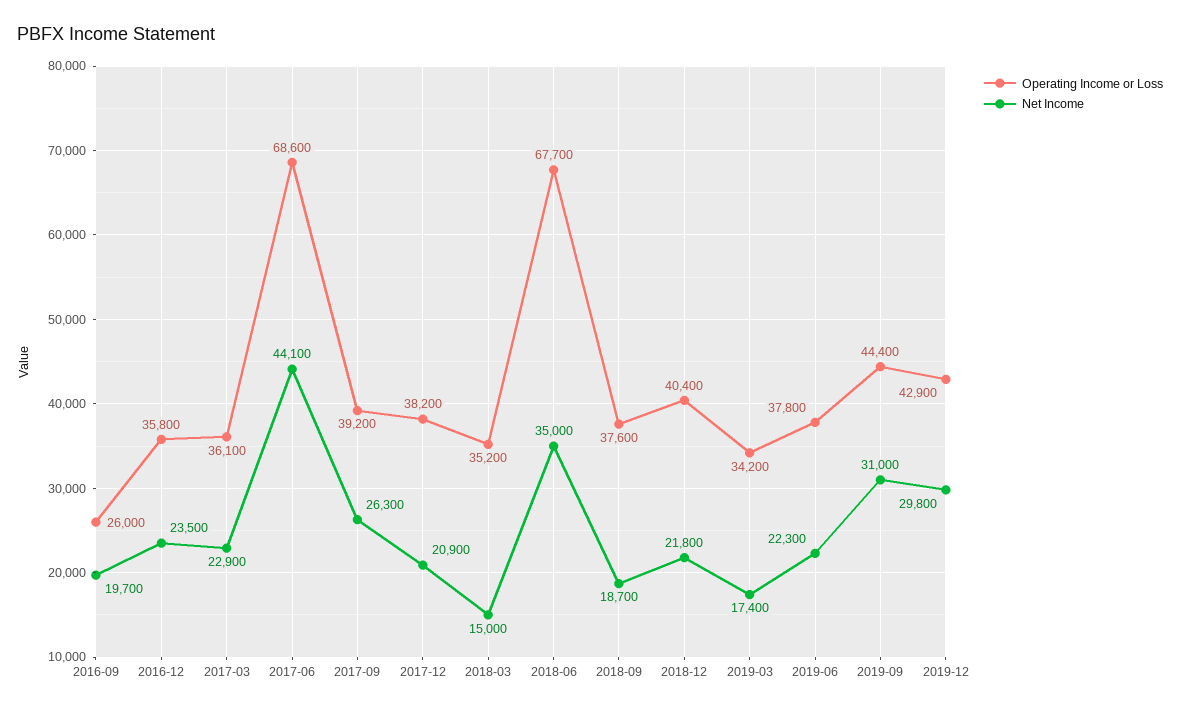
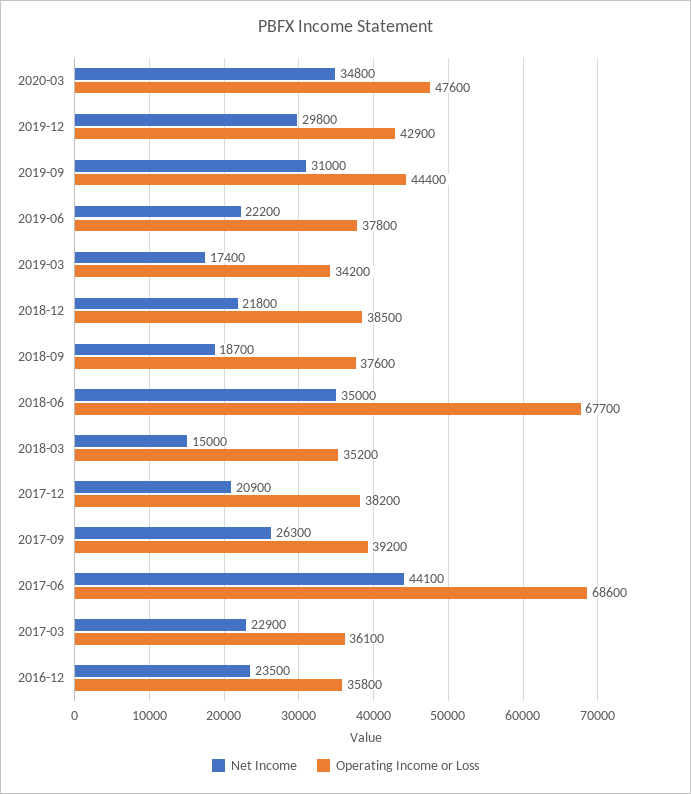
Operating Income or Loss, 2016-09: 26000 -> none
Net Income, 2016-09: 19700 -> none
Operating Income or Loss, 2018-12: 40400 -> 38500
Net Income, 2019-06: 22300 -> 22200
Net Income, 2020-03: none -> 34800
Operating Income or Loss, 2020-03: none -> 47600

